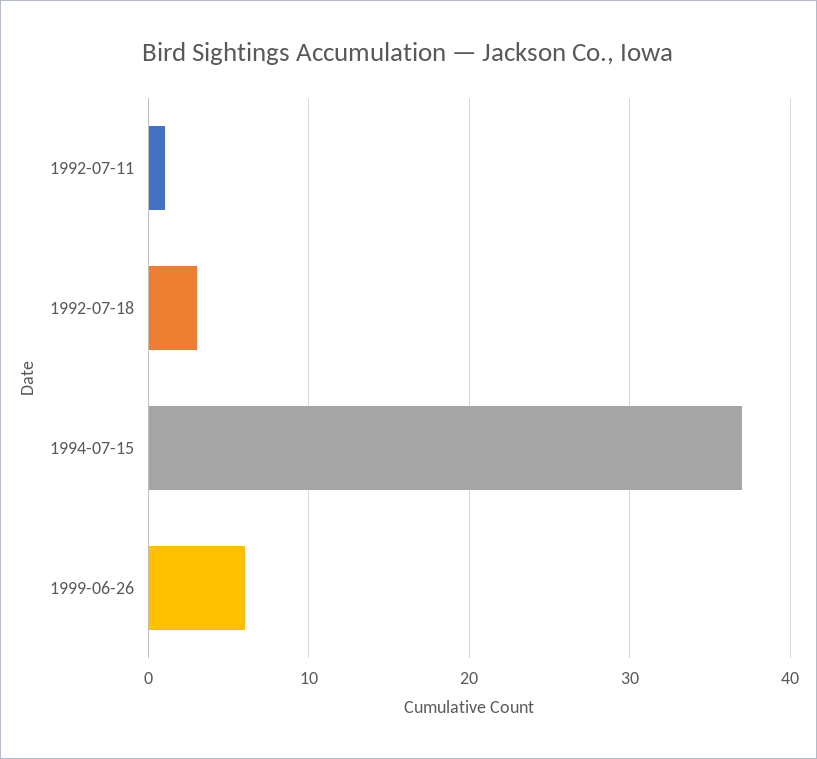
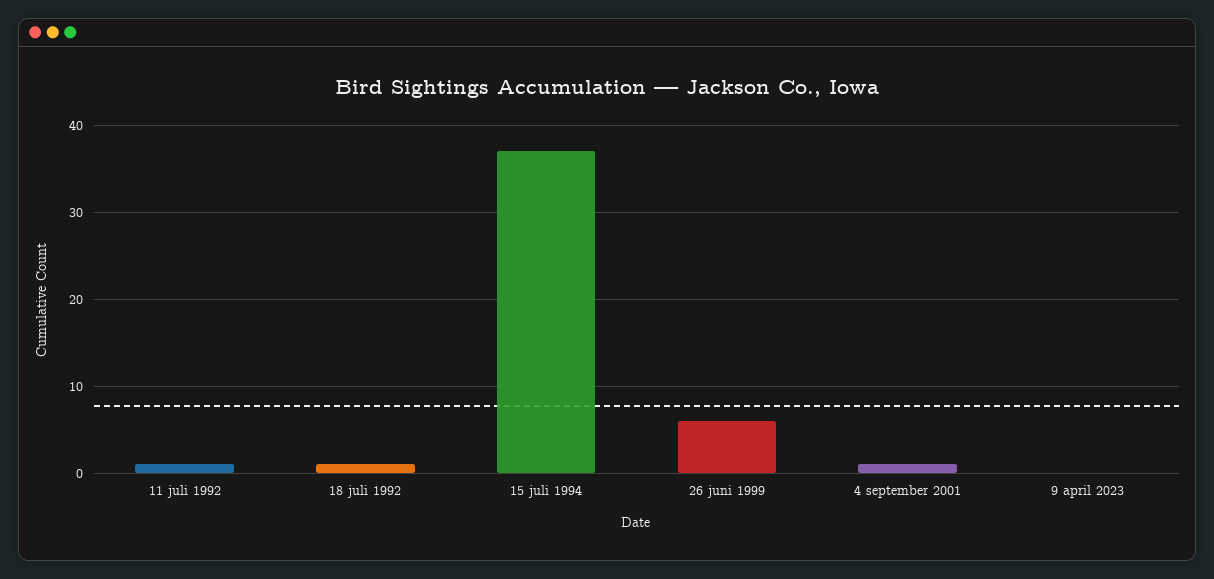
1992-07-18: 3 -> 1
4 september 2001: none -> 1
9 april 2023: none -> 0

